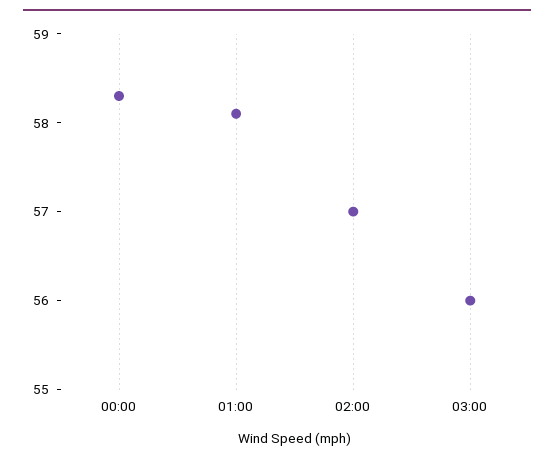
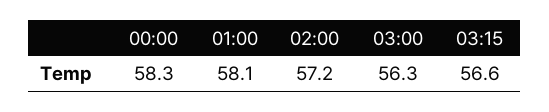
02:00: 57 -> 57.2
03:00: 56 -> 56.3
03:15: none -> 56.6

